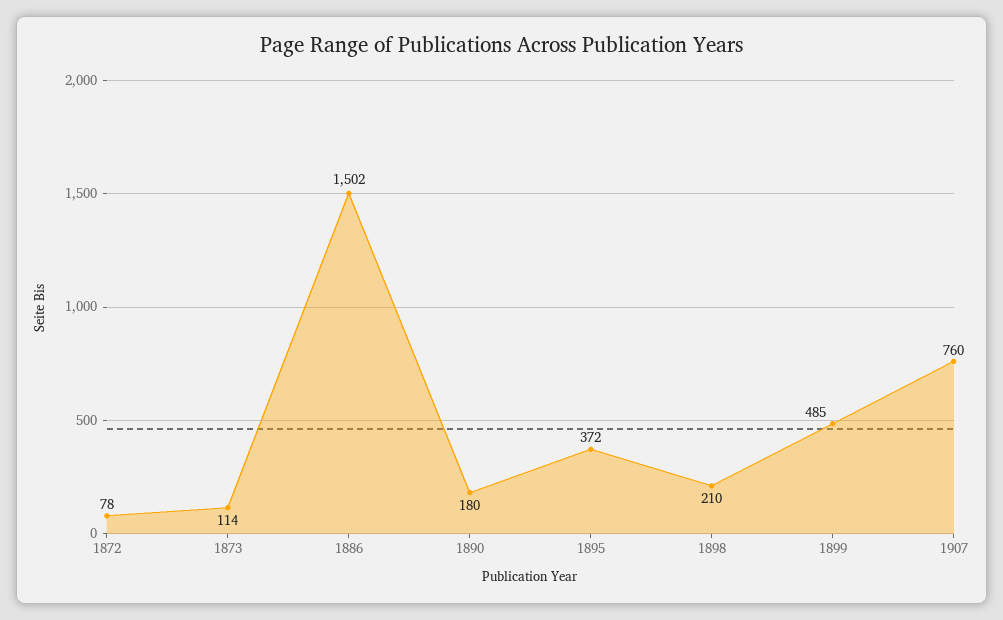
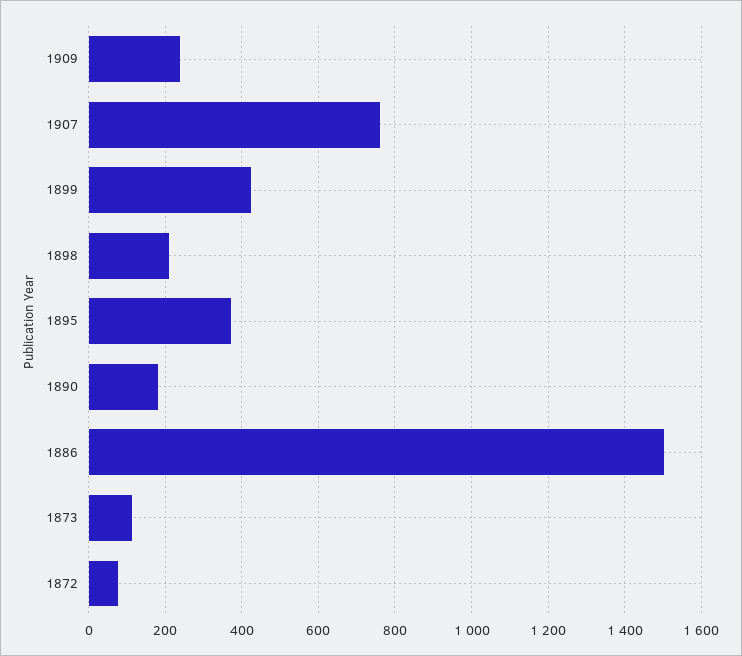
1899: 485 -> 420
1909: none -> 240

